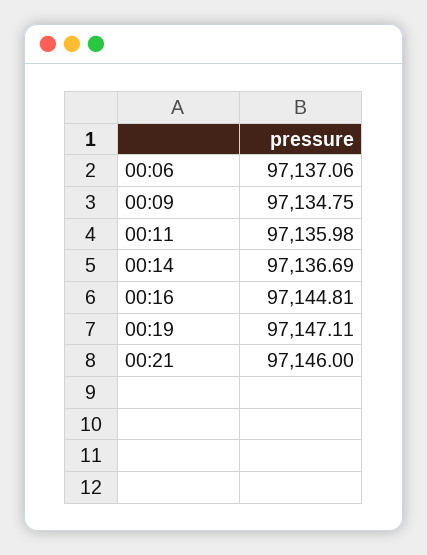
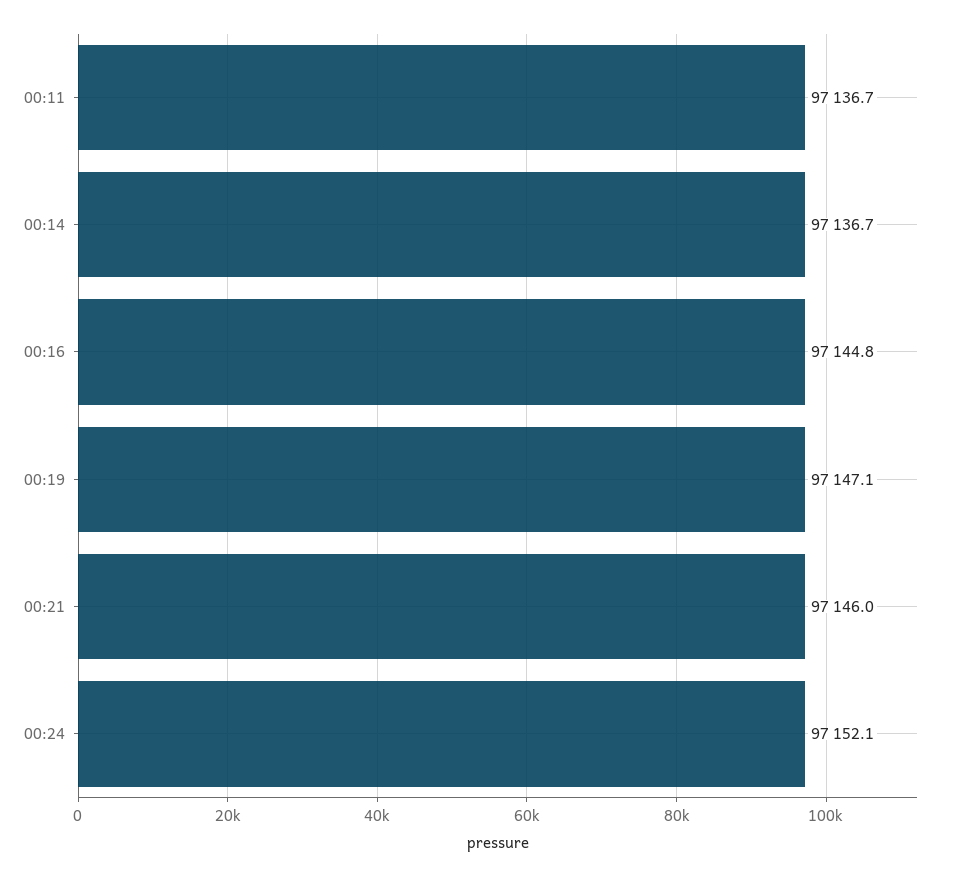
00:06: 97137.06 -> none
00:09: 97134.75 -> none
00:11: 97135.98 -> 97136.7
00:24: none -> 97152.1

